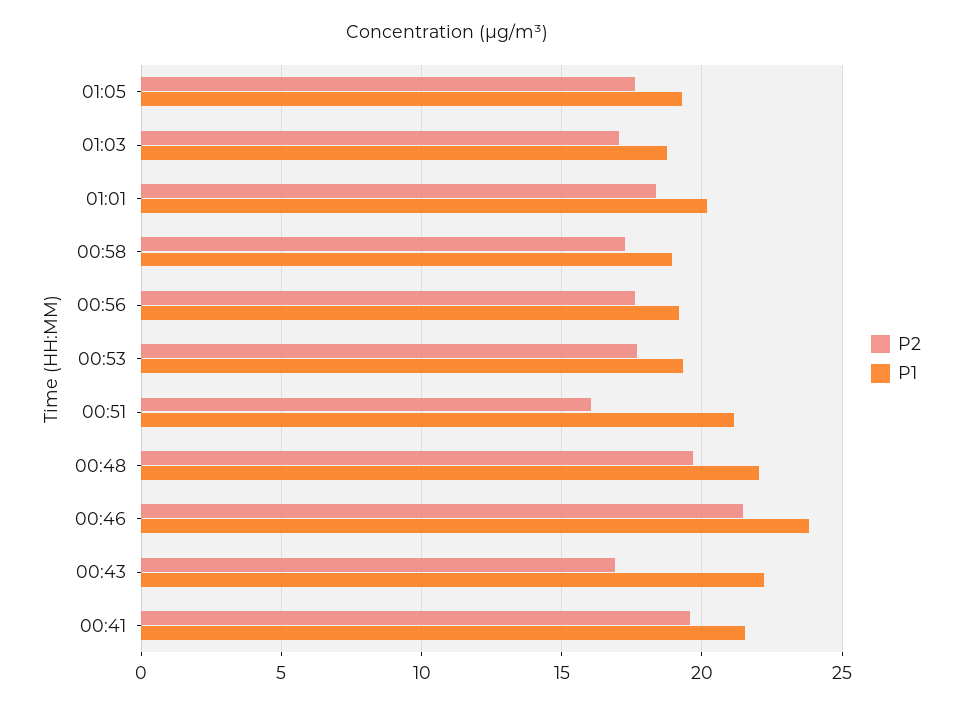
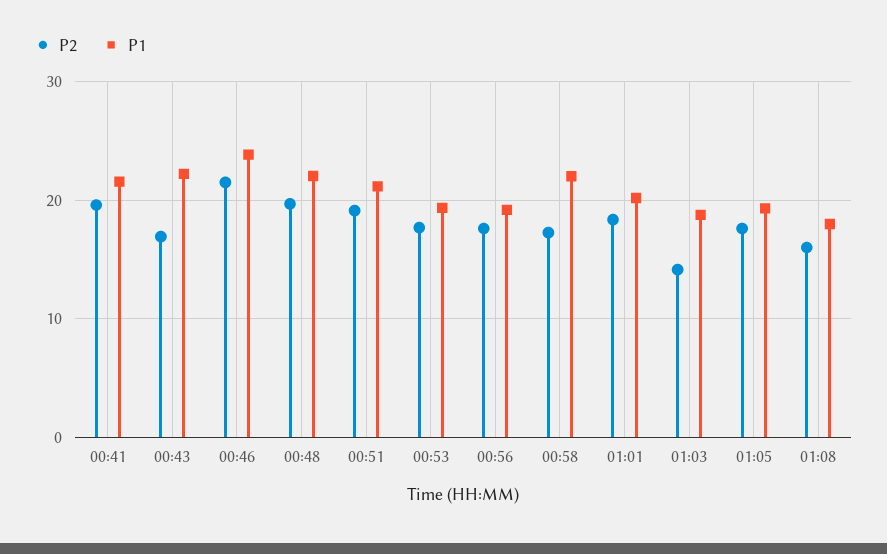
P2, 01:03: 17 -> 14
P1, 00:58: 19 -> 22
P2, 00:51: 16 -> 19
P2, 01:08: none -> 16
P1, 01:08: none -> 18

